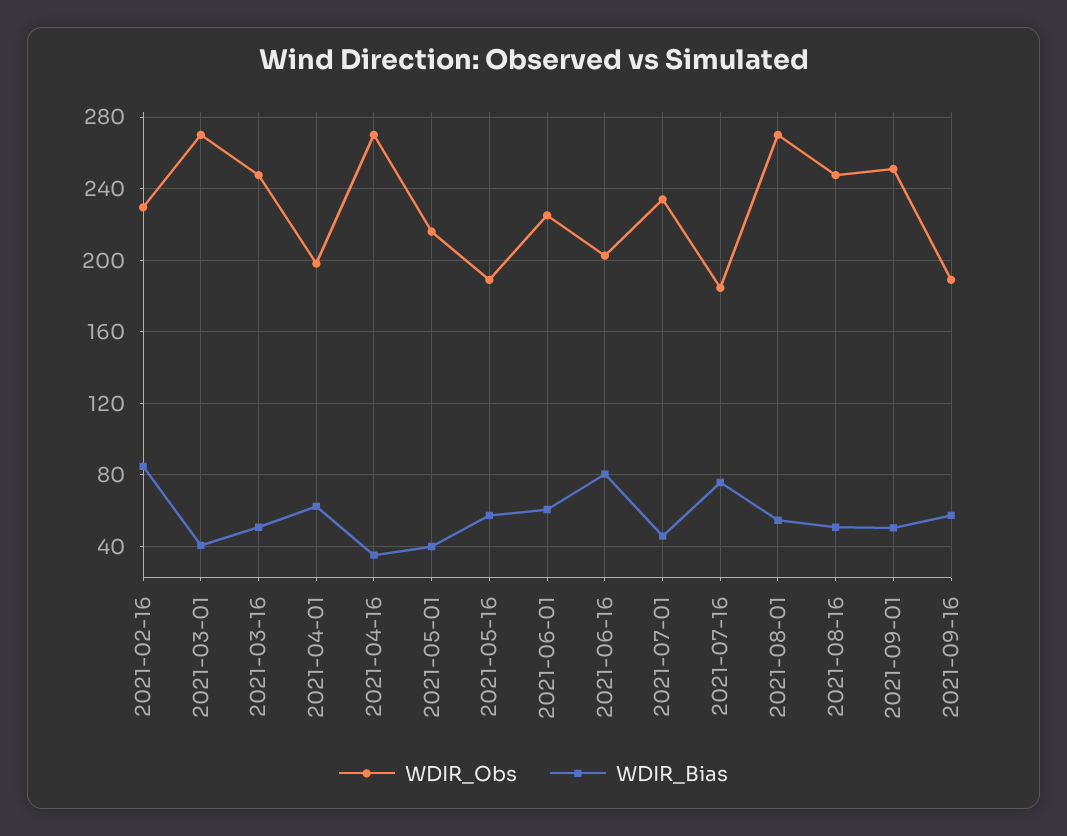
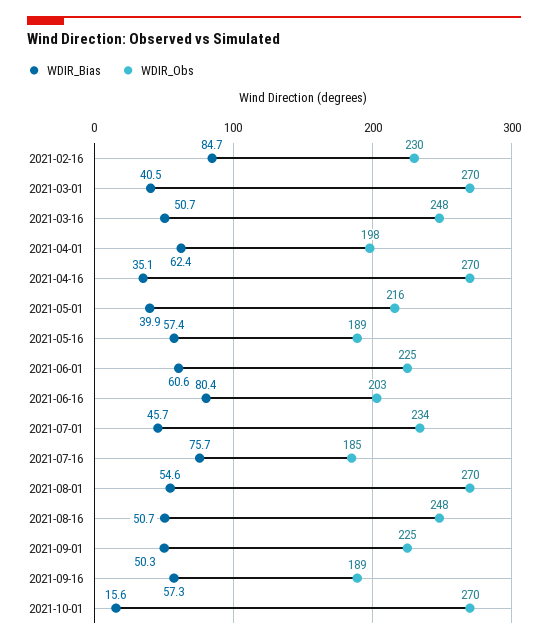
WDIR_Obs, 2021-09-01: 250 -> 225
WDIR_Bias, 2021-10-01: none -> 15.6
WDIR_Obs, 2021-10-01: none -> 270

